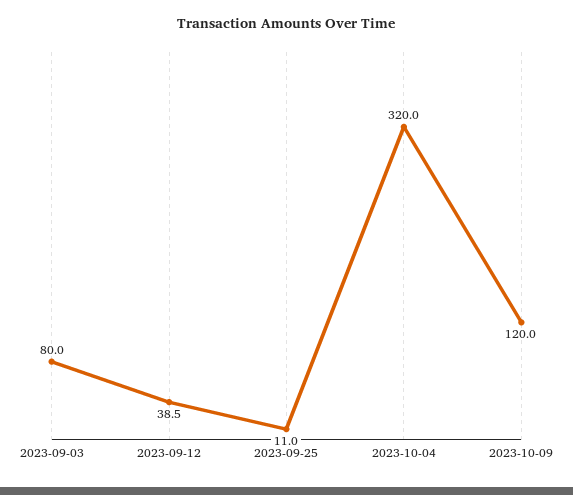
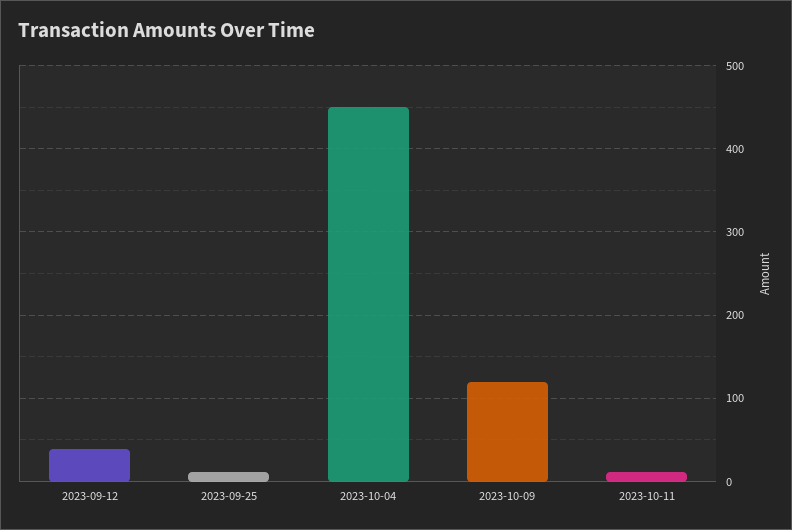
2023-09-03: 80 -> none
2023-10-04: 320 -> 450
2023-10-11: none -> 10

